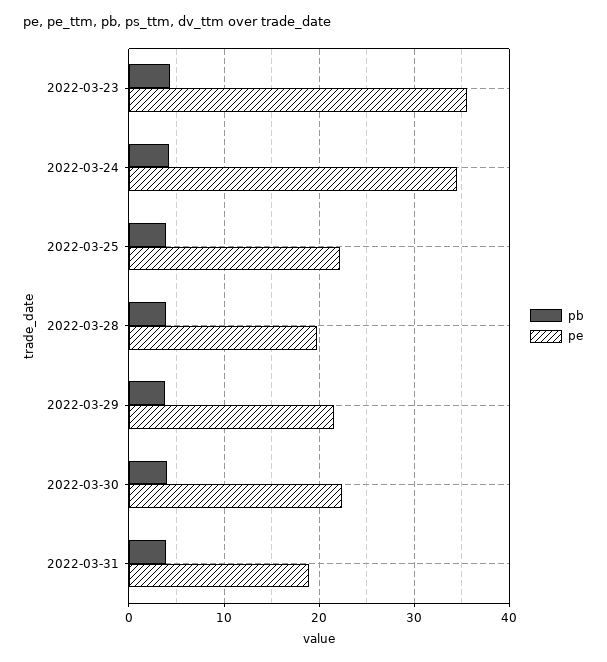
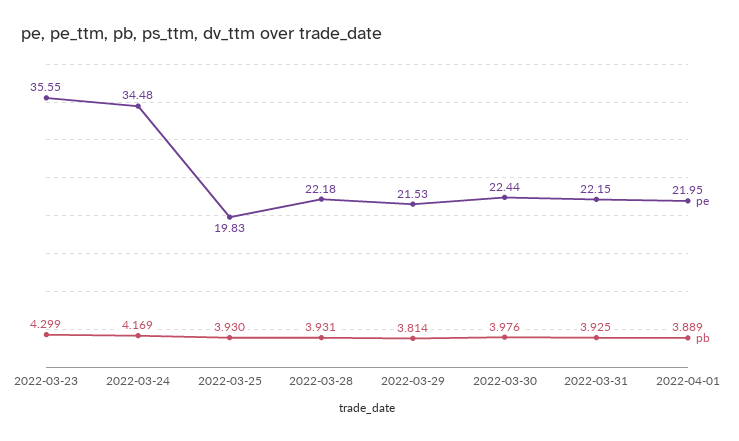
pe, 2022-03-25: 22 -> 19.83
pe, 2022-03-28: 20 -> 22.18
pe, 2022-03-31: 19 -> 22.15
pe, 2022-04-01: none -> 21.95
pb, 2022-04-01: none -> 3.889

